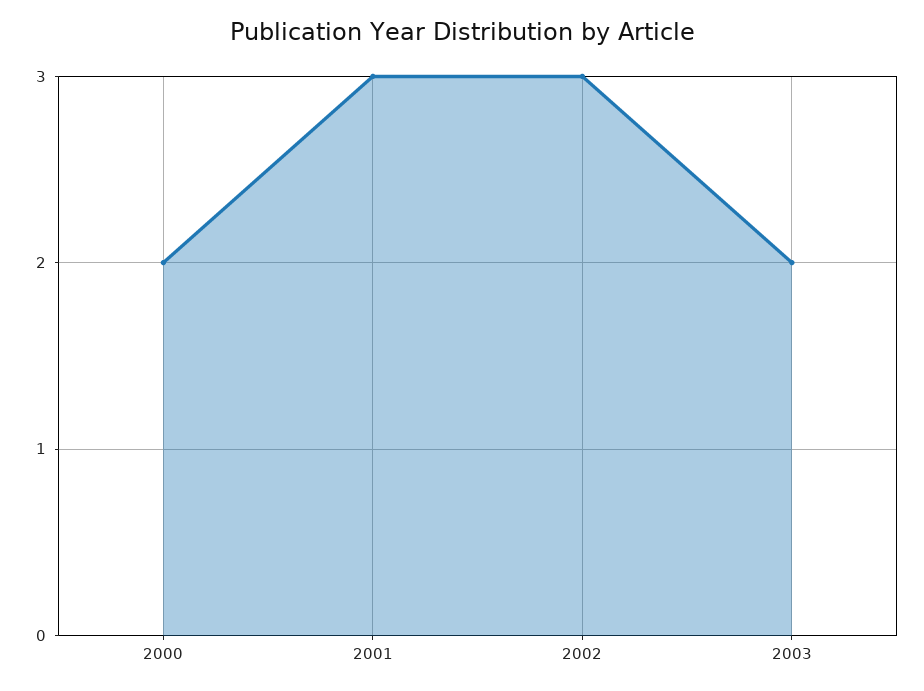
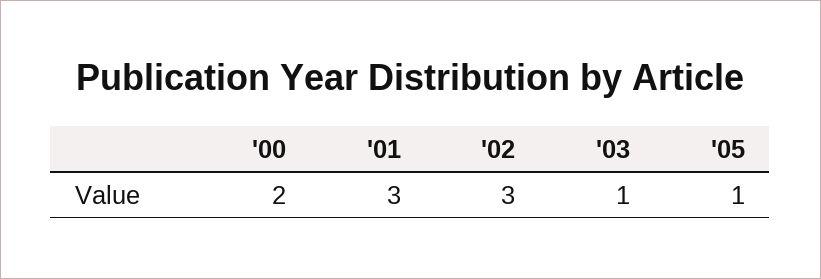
2003: 2 -> 1
'05: none -> 1

